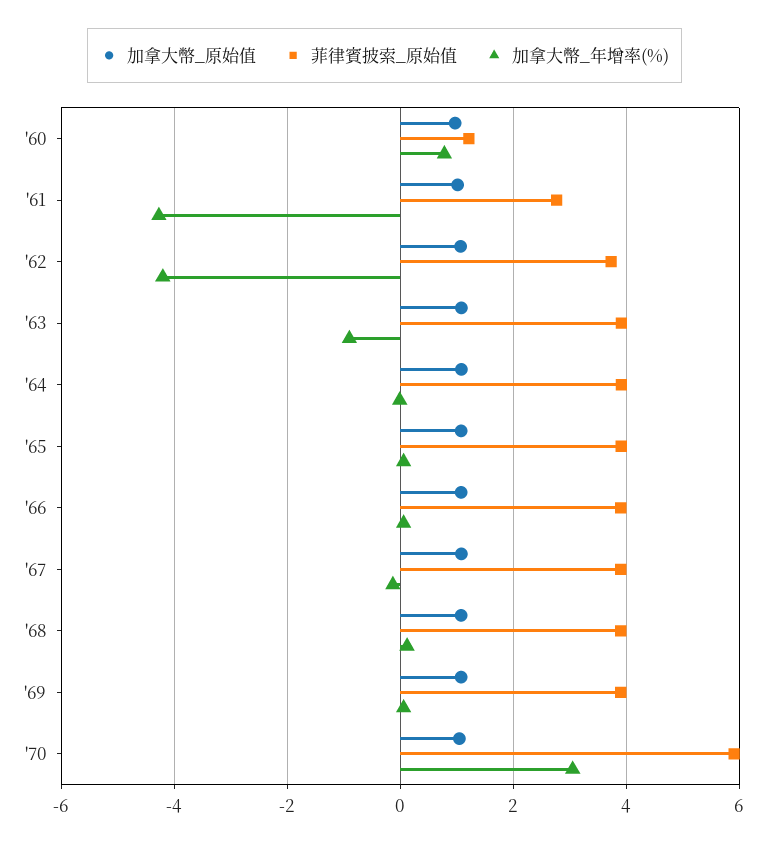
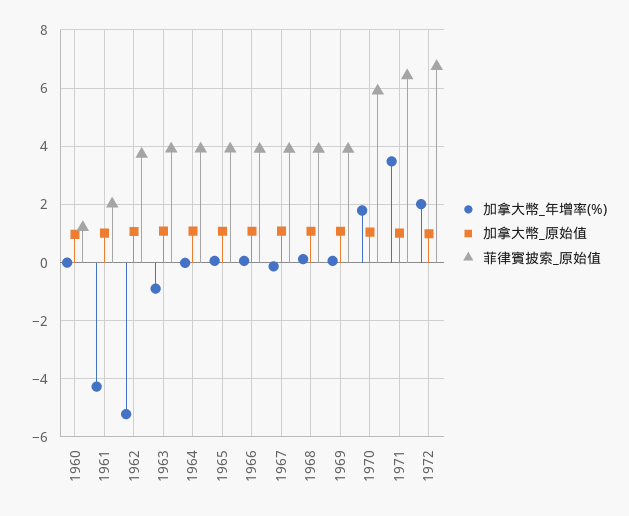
加拿大幣_年增率(%), '60: 0.8 -> 0
菲律賓披索_原始值, '61: 2.8 -> 2
加拿大幣_年增率(%), '62: -4.2 -> -5.25
加拿大幣_年增率(%), '70: 3 -> 1.75
加拿大幣_年增率(%), 1971: none -> 3.5
加拿大幣_原始值, 1971: none -> 1
菲律賓披索_原始值, 1971: none -> 6.5
加拿大幣_年增率(%), 1972: none -> 2
加拿大幣_原始值, 1972: none -> 1
菲律賓披索_原始值, 1972: none -> 6.75

